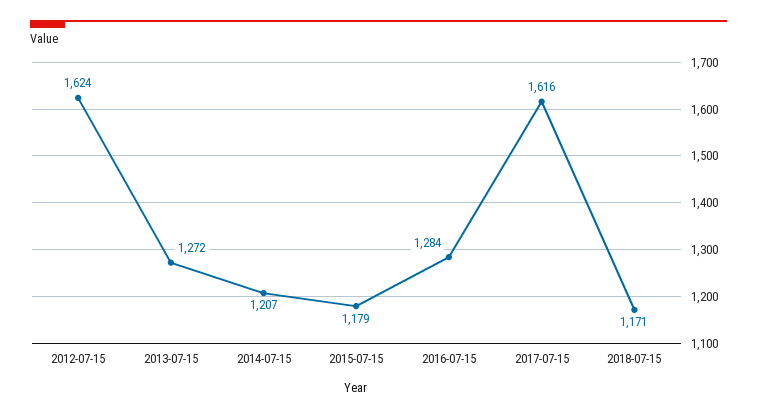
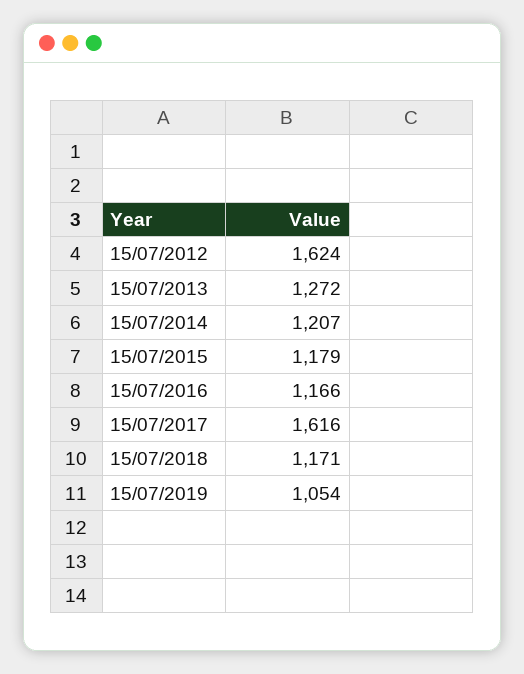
2016-07-15: 1284 -> 1166
15/07/2019: none -> 1054

